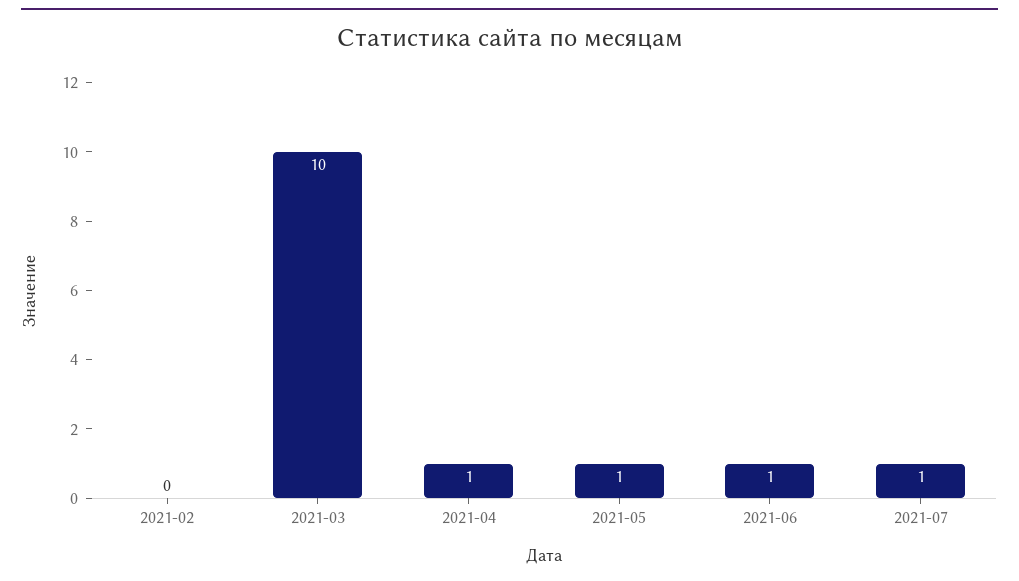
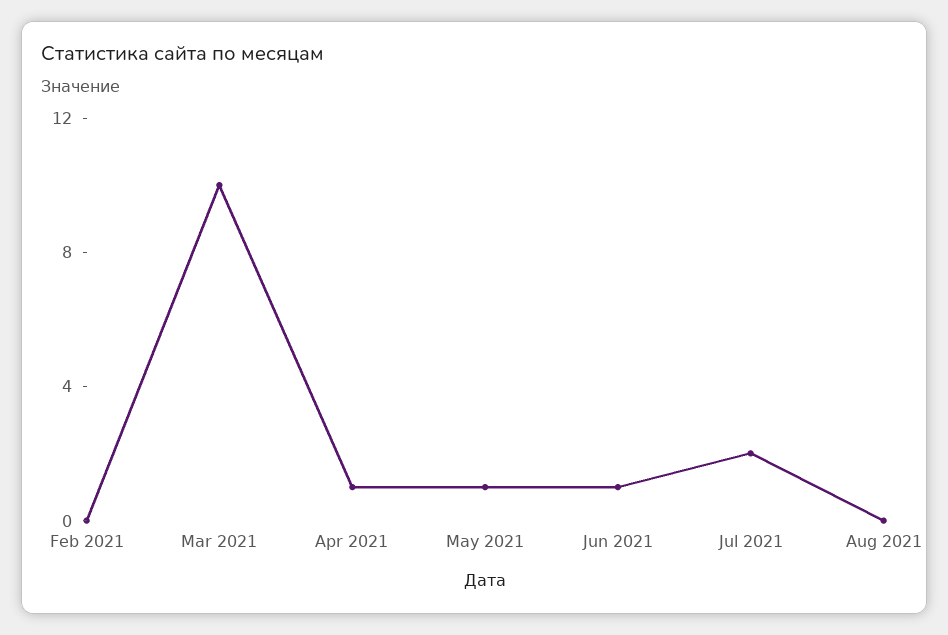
2021-07: 1 -> 2
Aug 2021: none -> 0

